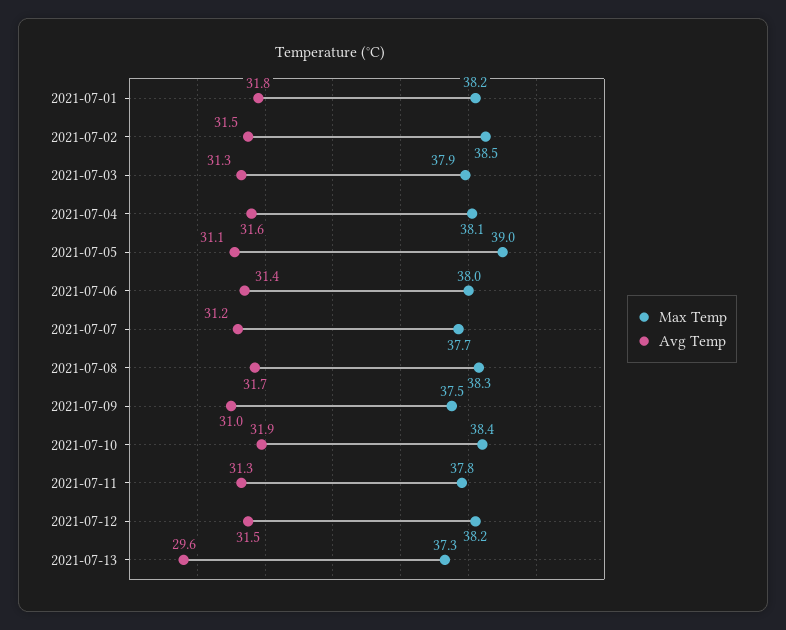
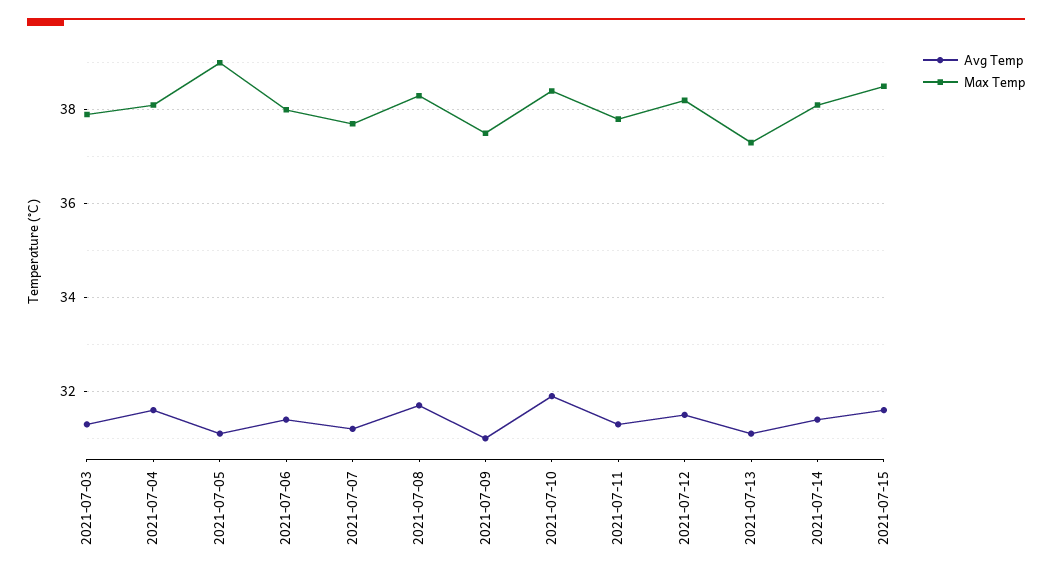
Max Temp, 2021-07-01: 38.2 -> none
Avg Temp, 2021-07-01: 31.8 -> none
Max Temp, 2021-07-02: 38.5 -> none
Avg Temp, 2021-07-02: 31.5 -> none
Avg Temp, 2021-07-13: 29.6 -> 31
Avg Temp, 2021-07-14: none -> 31.5
Max Temp, 2021-07-14: none -> 38
Avg Temp, 2021-07-15: none -> 31.5
Max Temp, 2021-07-15: none -> 38.5

